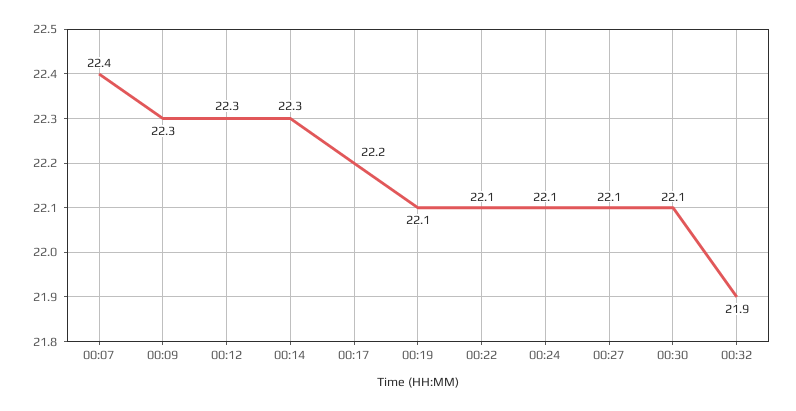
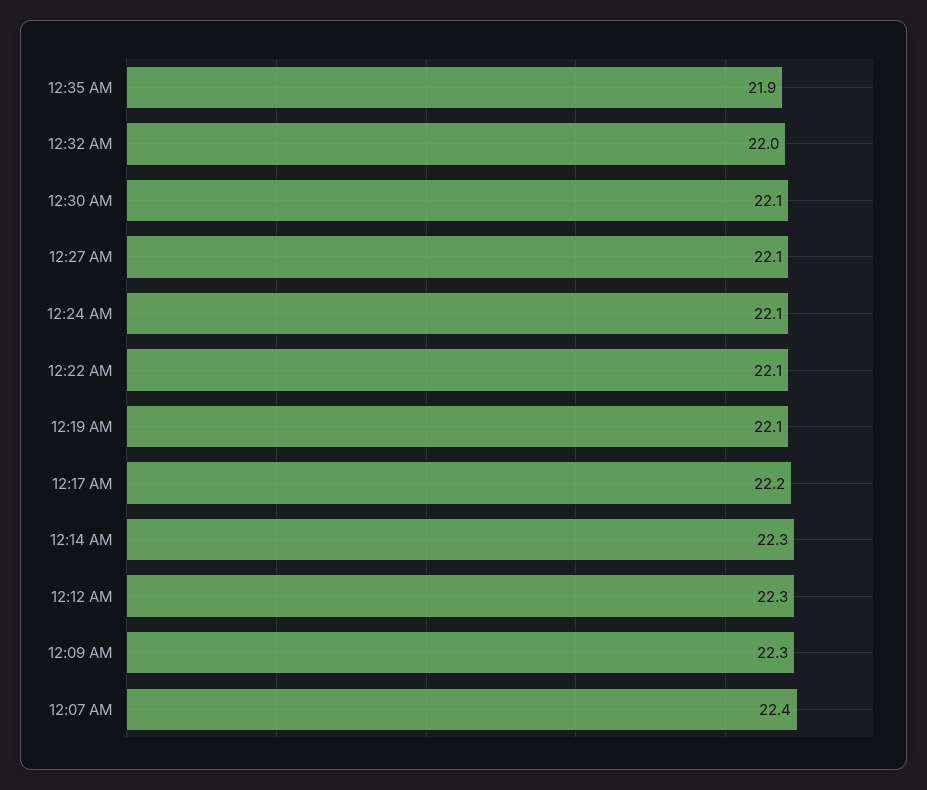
00:32: 21.9 -> 22
12:35 AM: none -> 21.9

